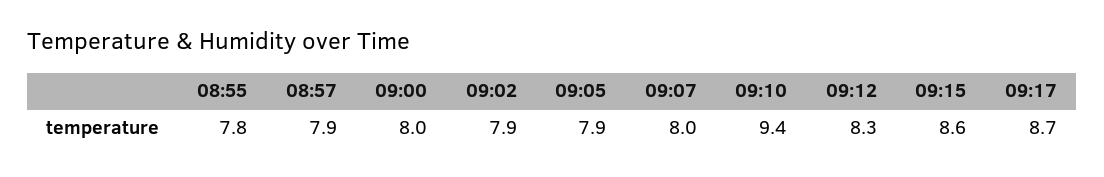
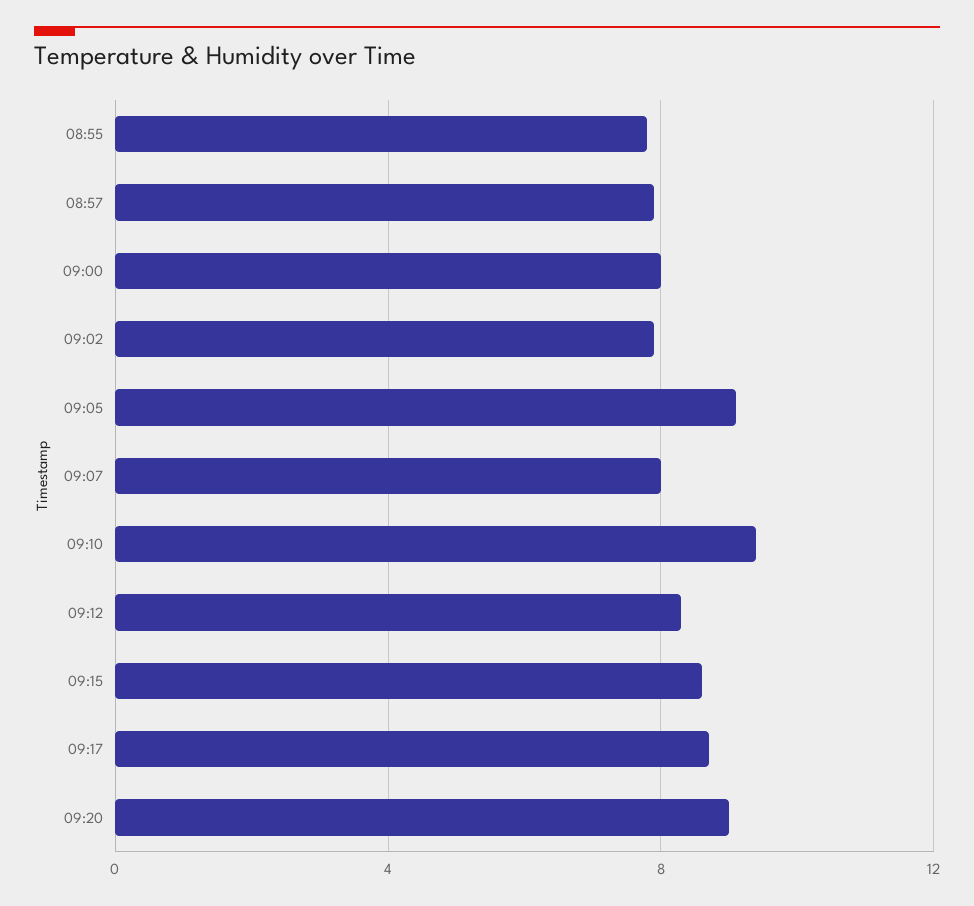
09:05: 7.9 -> 9
09:20: none -> 9

